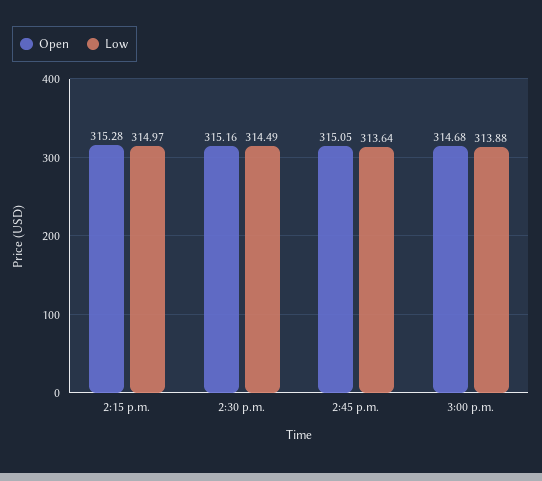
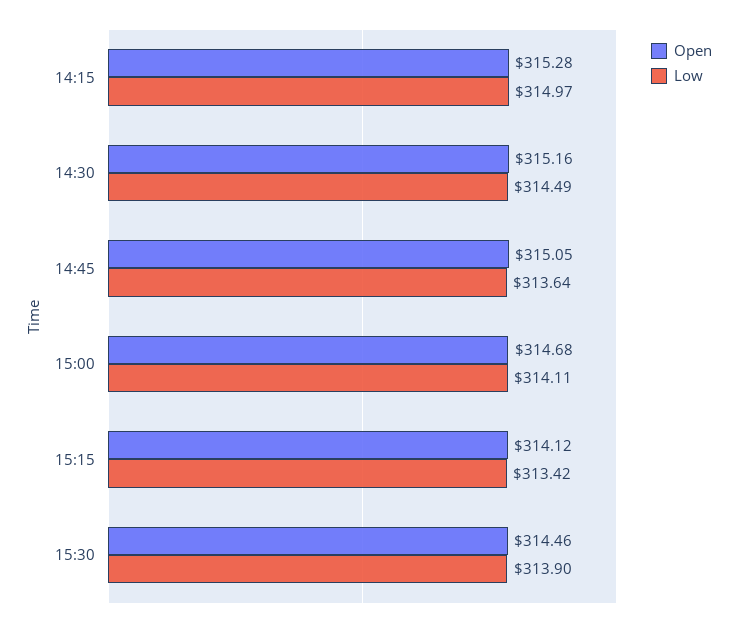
Low, 3:00 p.m.: 313.88 -> 314.11
Open, 15:15: none -> 314.12
Low, 15:15: none -> 313.42
Open, 15:30: none -> 314.46
Low, 15:30: none -> 313.9

